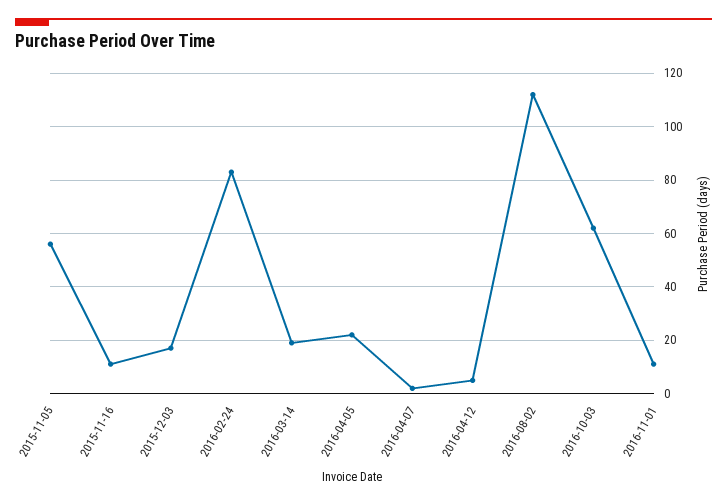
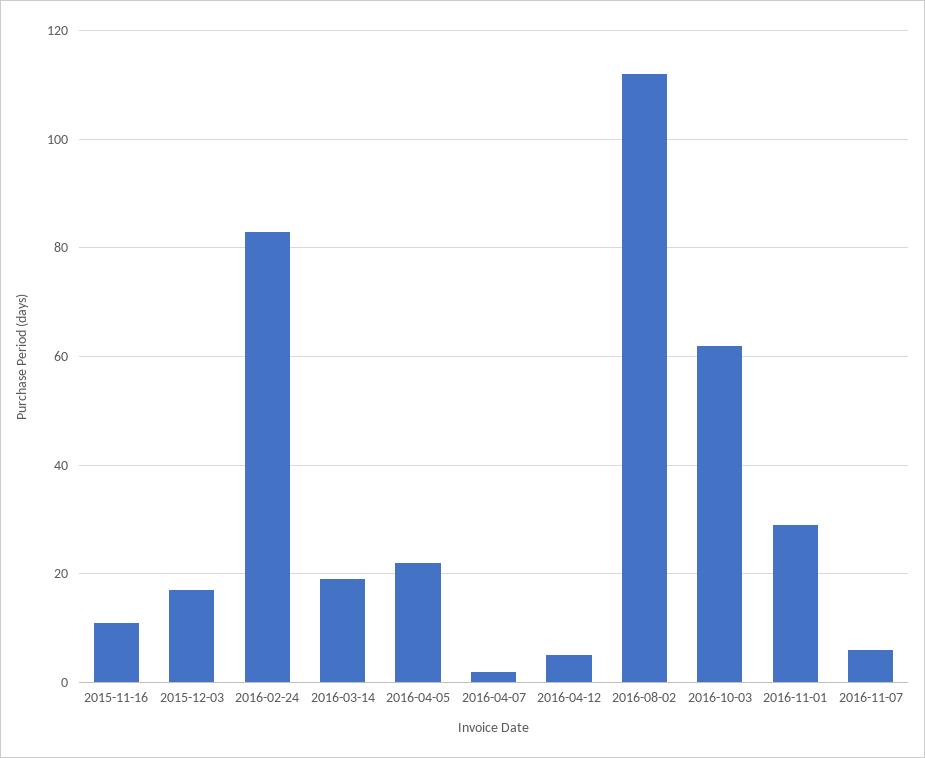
2015-11-05: 55 -> none
2016-11-01: 10 -> 30
2016-11-07: none -> 5

